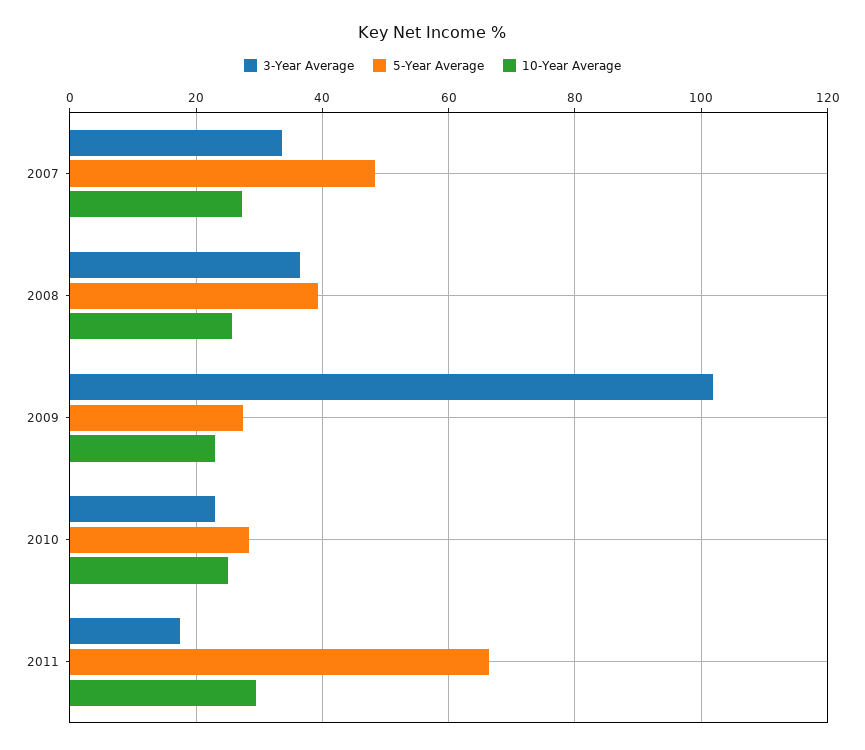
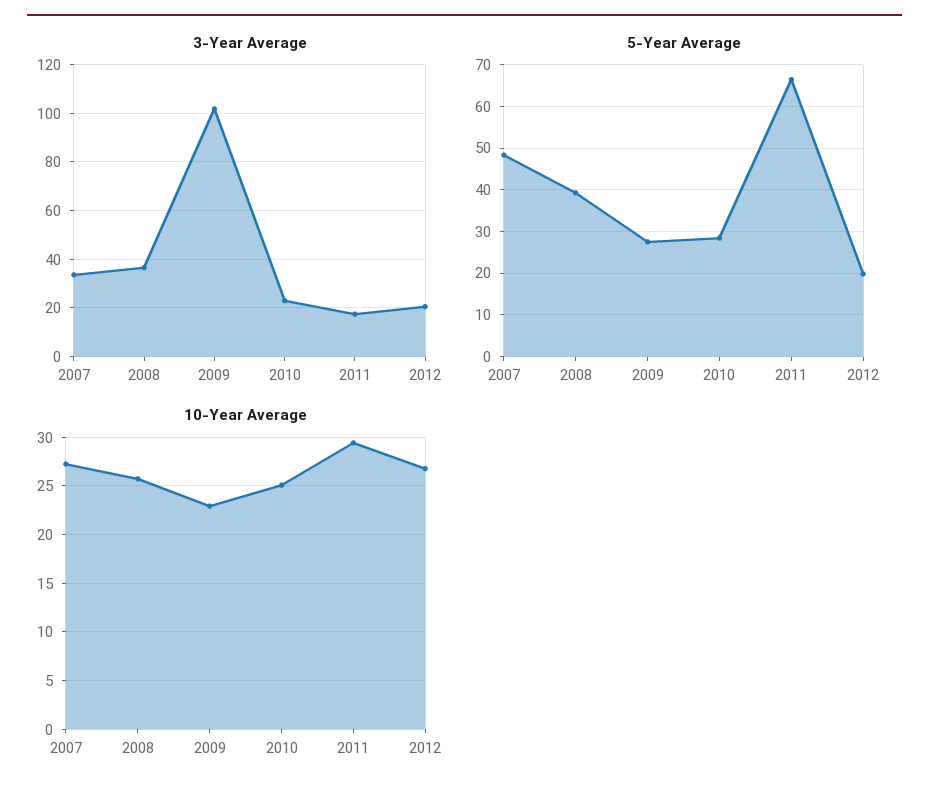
3-Year Average, 2012: none -> 20
5-Year Average, 2012: none -> 20
10-Year Average, 2012: none -> 27

